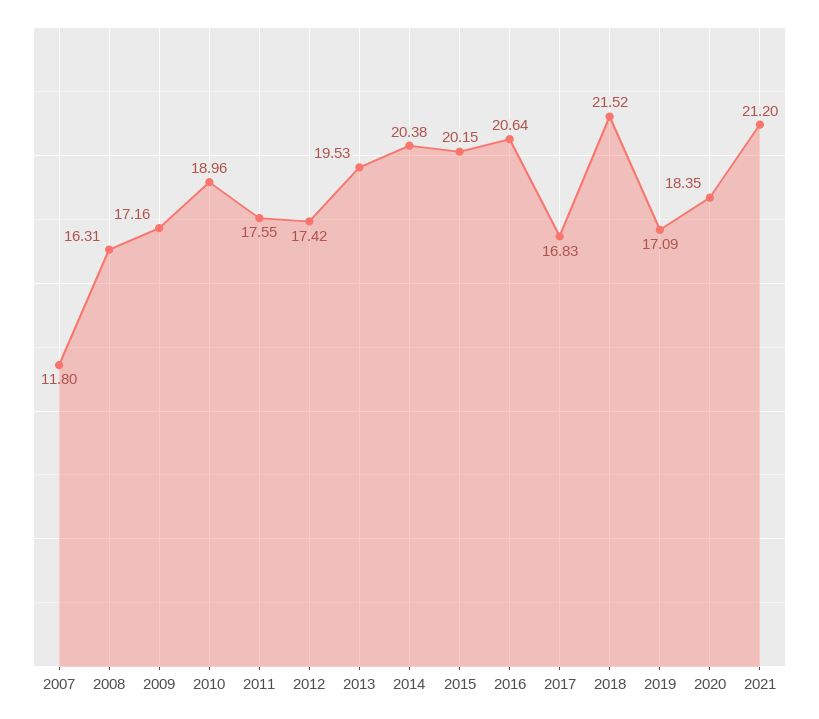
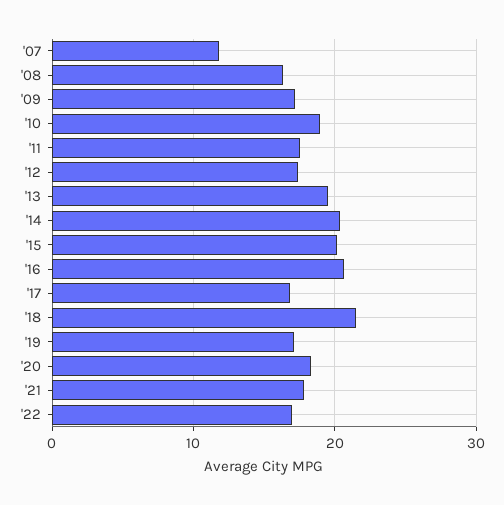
2021: 21.2 -> 18
'22: none -> 17

